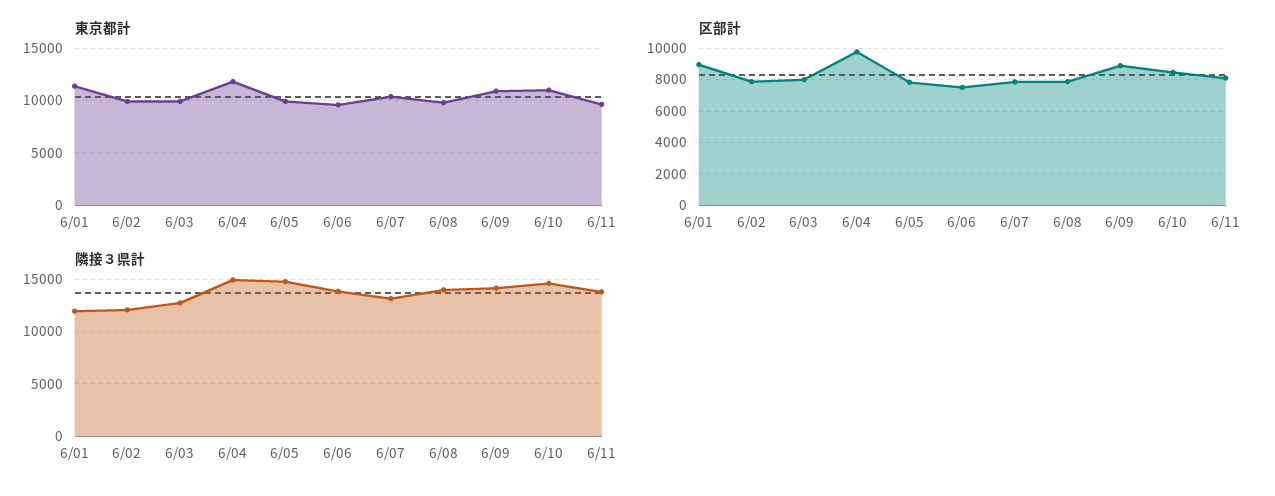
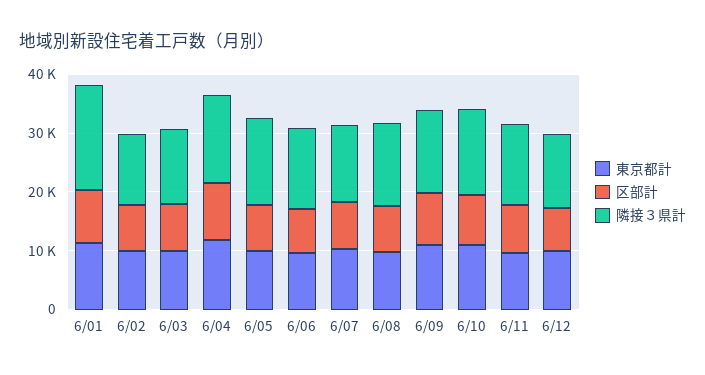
隣接３県計, 6/01: 12000 -> 18000
東京都計, 6/12: none -> 10000
区部計, 6/12: none -> 8000
隣接３県計, 6/12: none -> 12000

